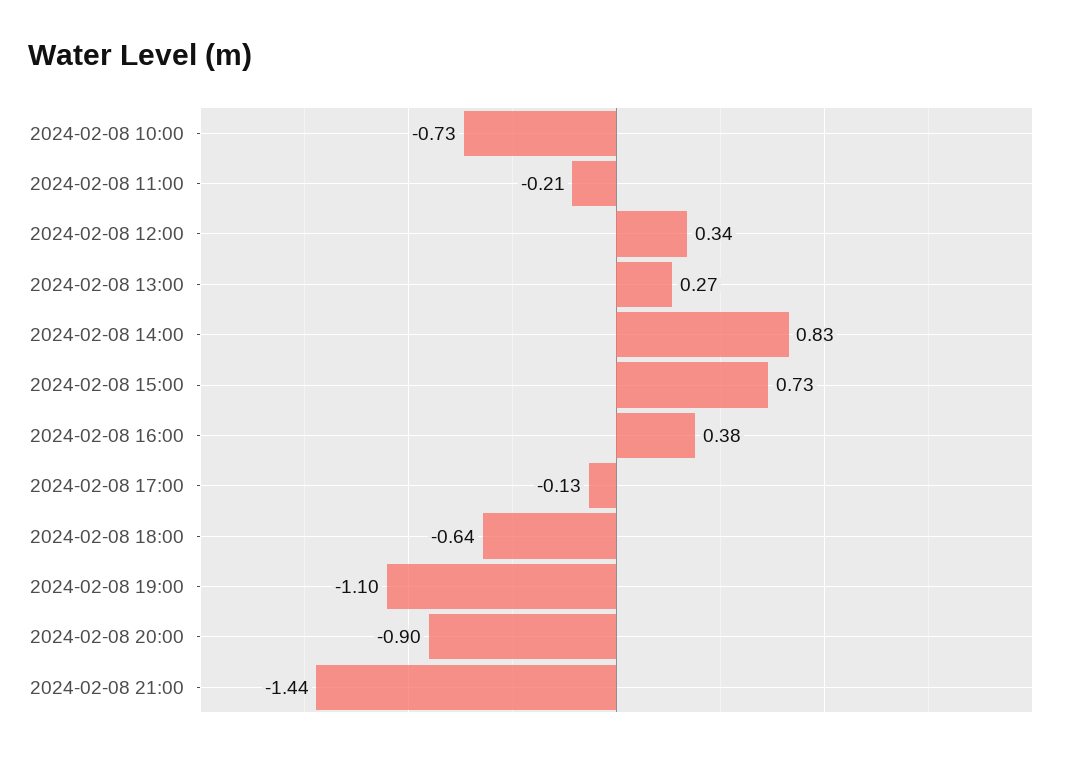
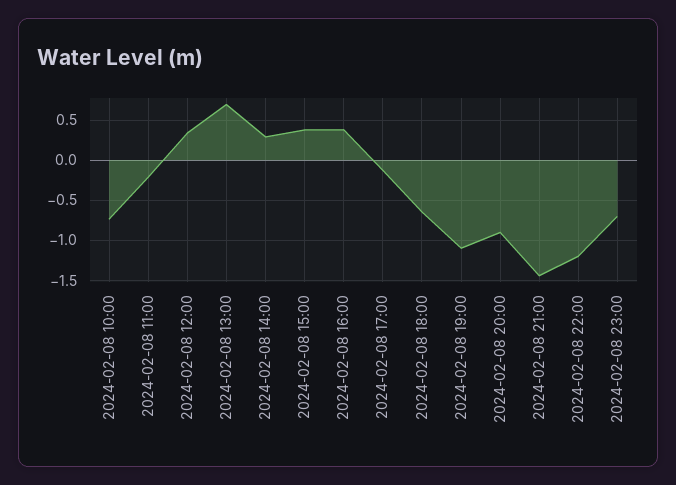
2024-02-08 13:00: 0.27 -> 0.7
2024-02-08 14:00: 0.83 -> 0.3
2024-02-08 15:00: 0.73 -> 0.4
2024-02-08 22:00: none -> -1.2
2024-02-08 23:00: none -> -0.7

